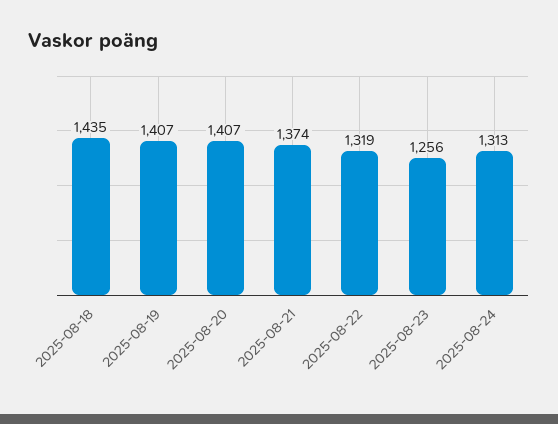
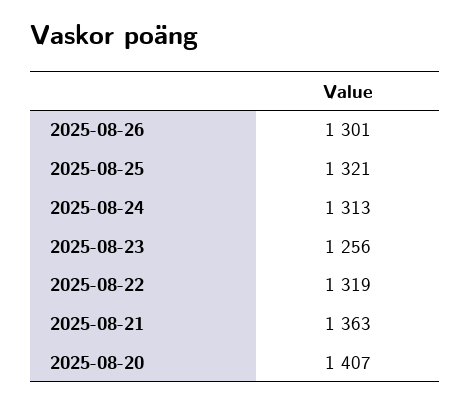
2025-08-18: 1435 -> none
2025-08-19: 1407 -> none
2025-08-21: 1374 -> 1363
2025-08-26: none -> 1301
2025-08-25: none -> 1321

